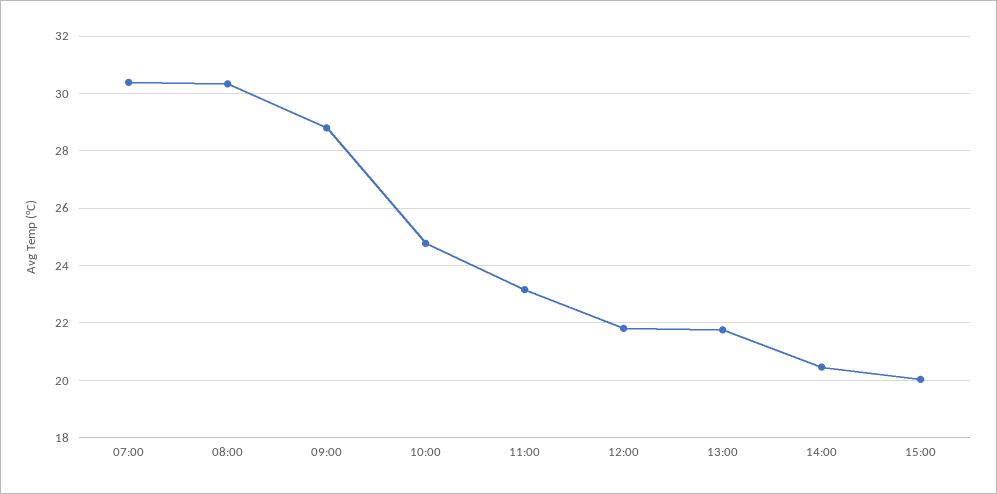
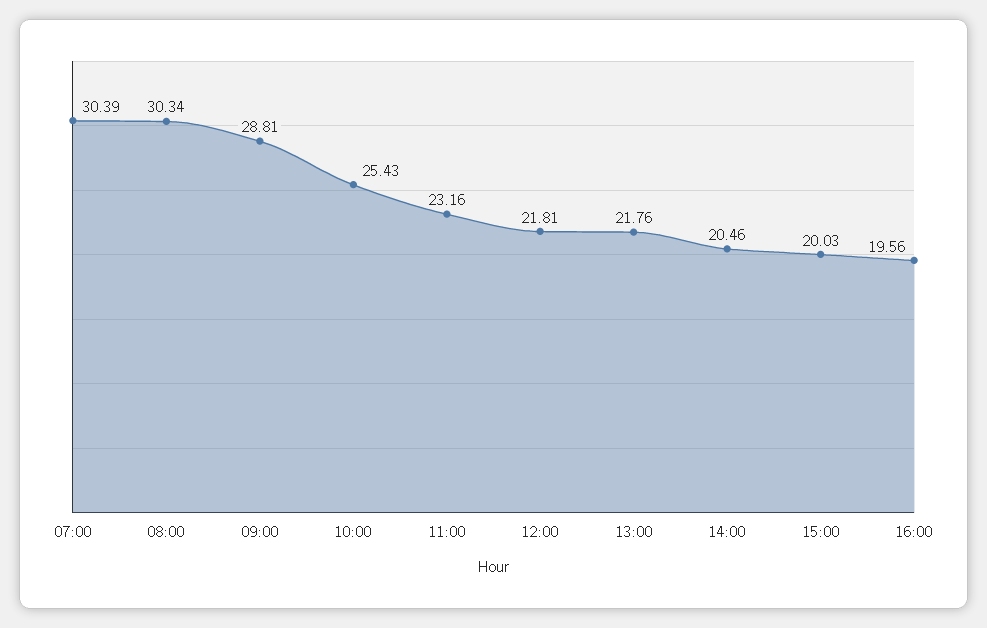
10:00: 24.75 -> 25.43
16:00: none -> 19.56

